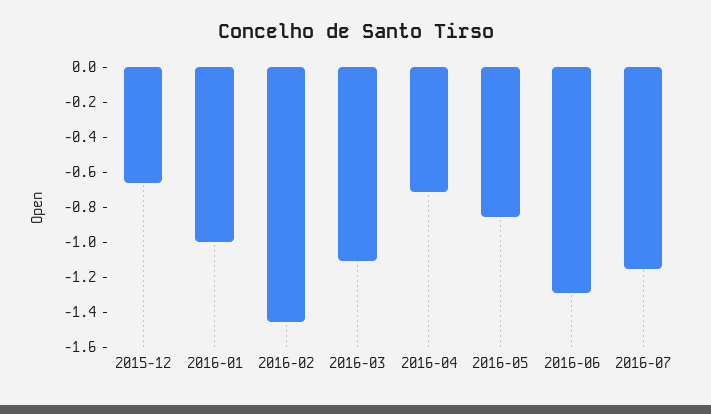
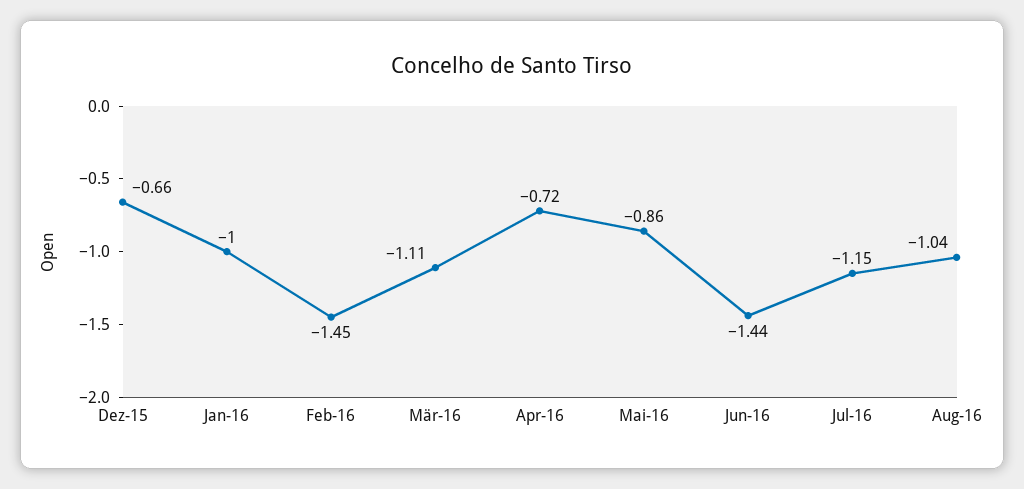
2016-06: -1.3 -> -1.44
Aug-16: none -> -1.04

